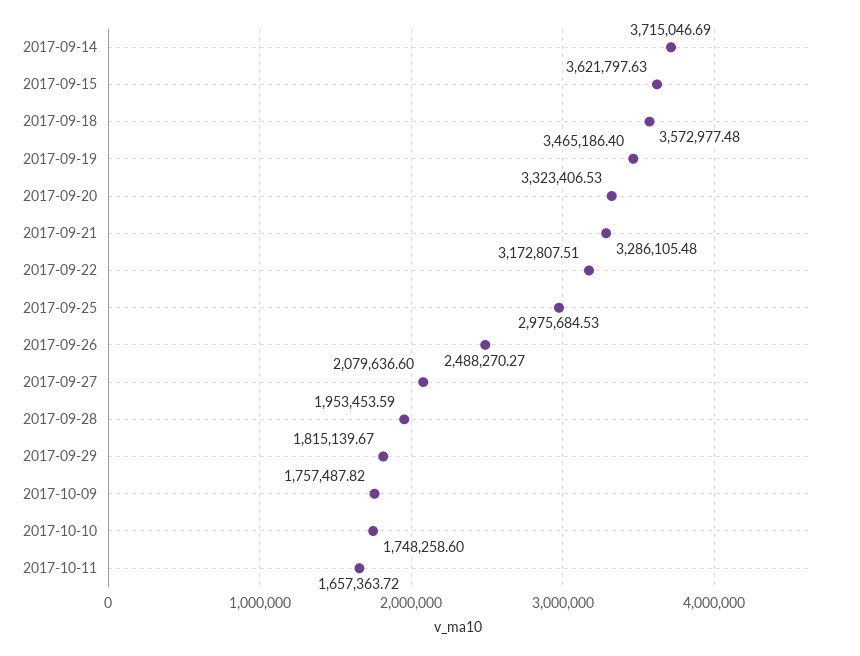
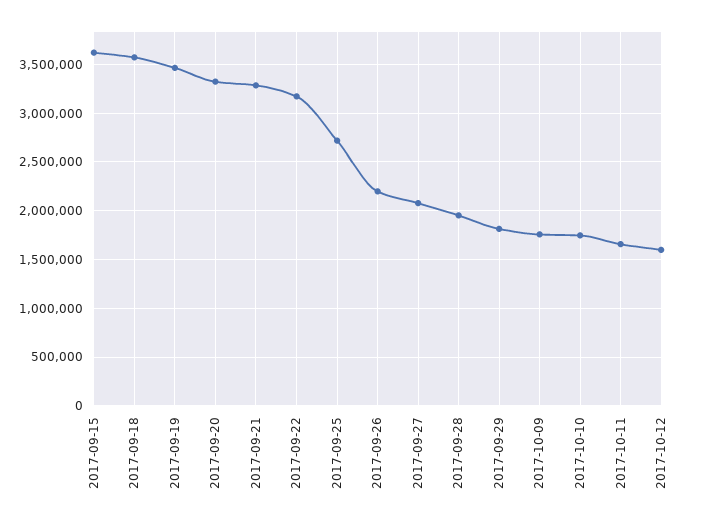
2017-09-14: 3715046.69 -> none
2017-09-25: 2975684.53 -> 2700000
2017-09-26: 2488270.27 -> 2200000
2017-10-12: none -> 1600000

